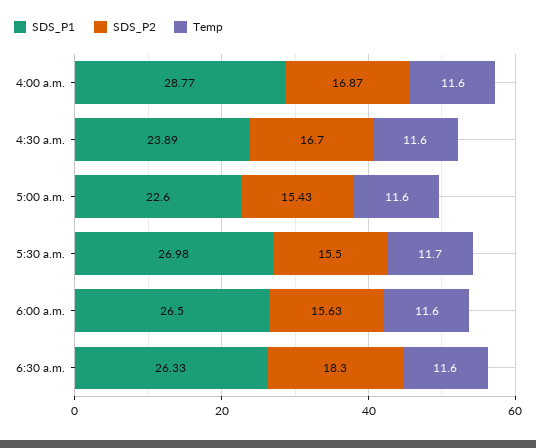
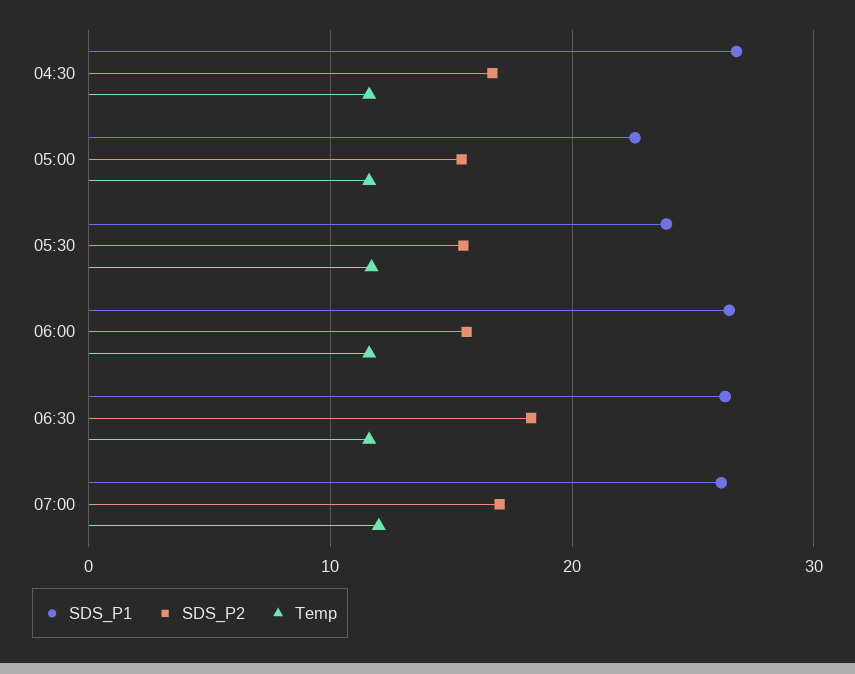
SDS_P1, 4:00 a.m.: 28.77 -> none
SDS_P2, 4:00 a.m.: 16.87 -> none
Temp, 4:00 a.m.: 11.6 -> none
SDS_P1, 4:30 a.m.: 23.89 -> 27
SDS_P1, 5:30 a.m.: 26.98 -> 24
SDS_P1, 07:00: none -> 26
SDS_P2, 07:00: none -> 17
Temp, 07:00: none -> 12

